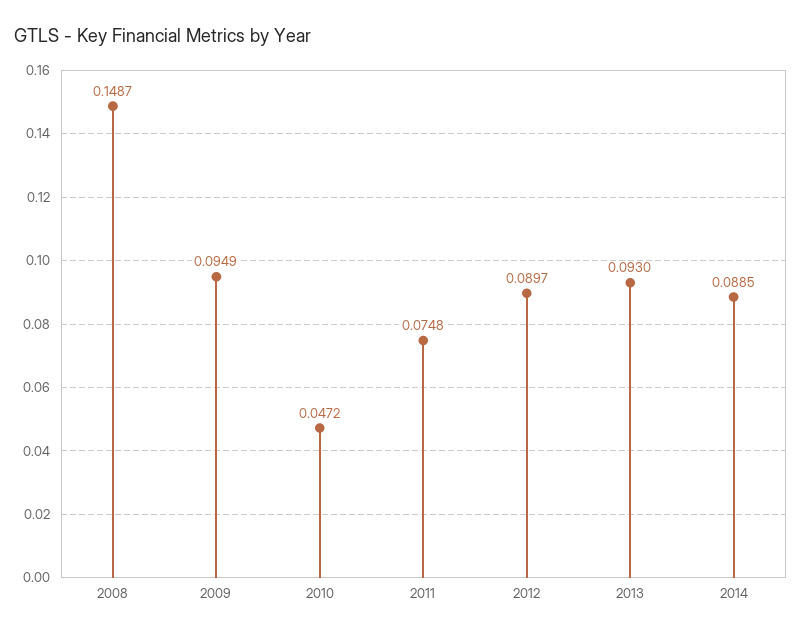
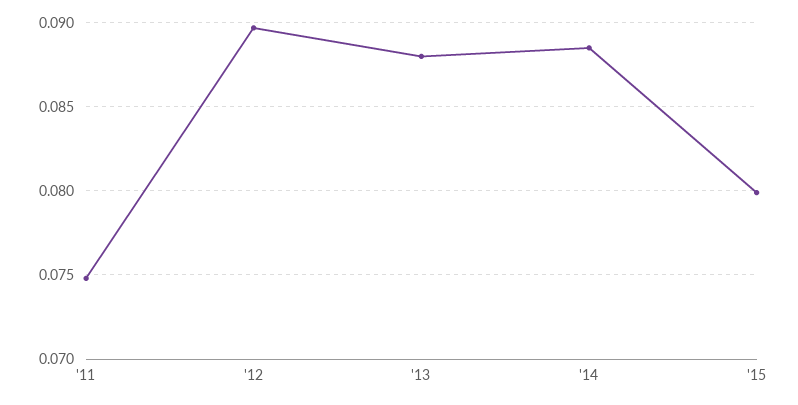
2008: 0.1487 -> none
2009: 0.0949 -> none
2010: 0.0472 -> none
2013: 0.093 -> 0.088
'15: none -> 0.08

